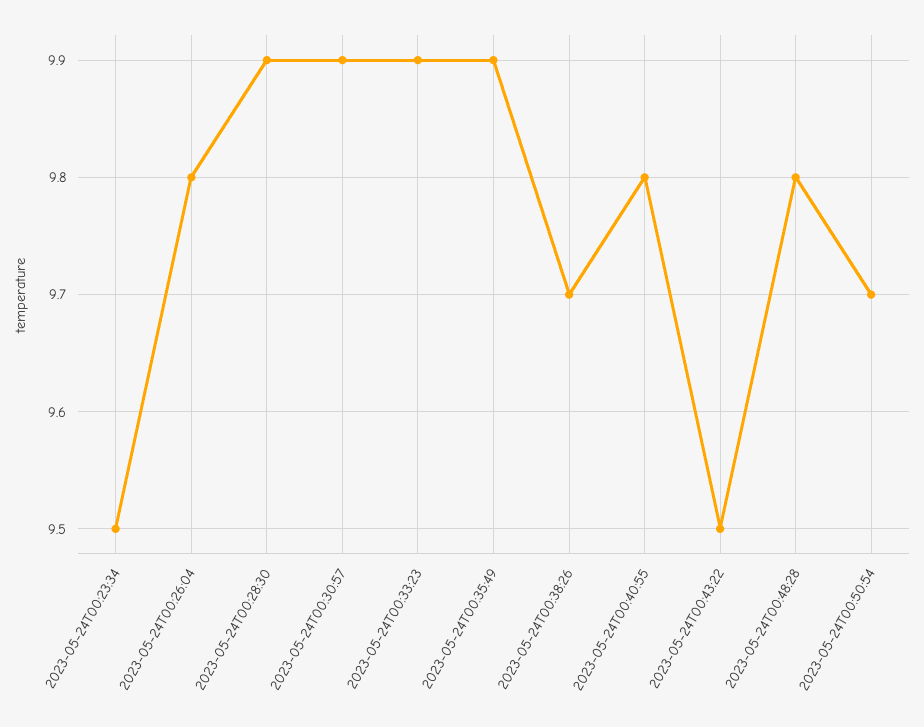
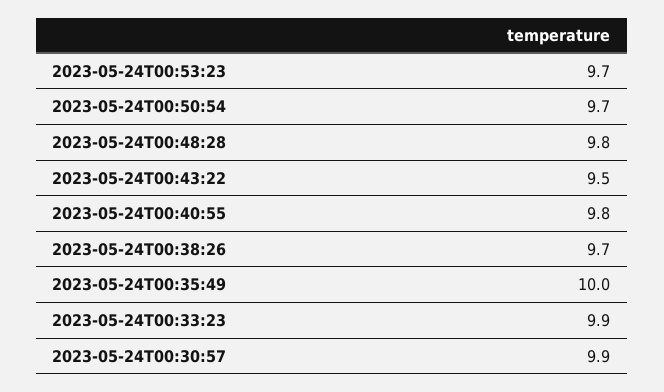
2023-05-24T00:23:34: 9.5 -> none
2023-05-24T00:26:04: 9.8 -> none
2023-05-24T00:28:30: 9.9 -> none
2023-05-24T00:35:49: 9.9 -> 10
2023-05-24T00:53:23: none -> 9.7

